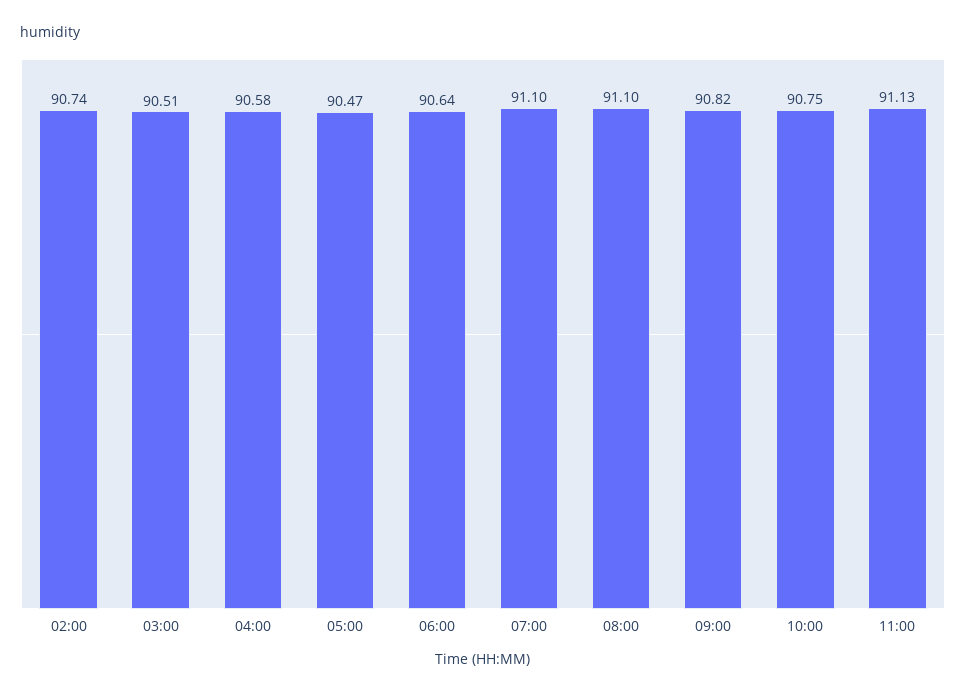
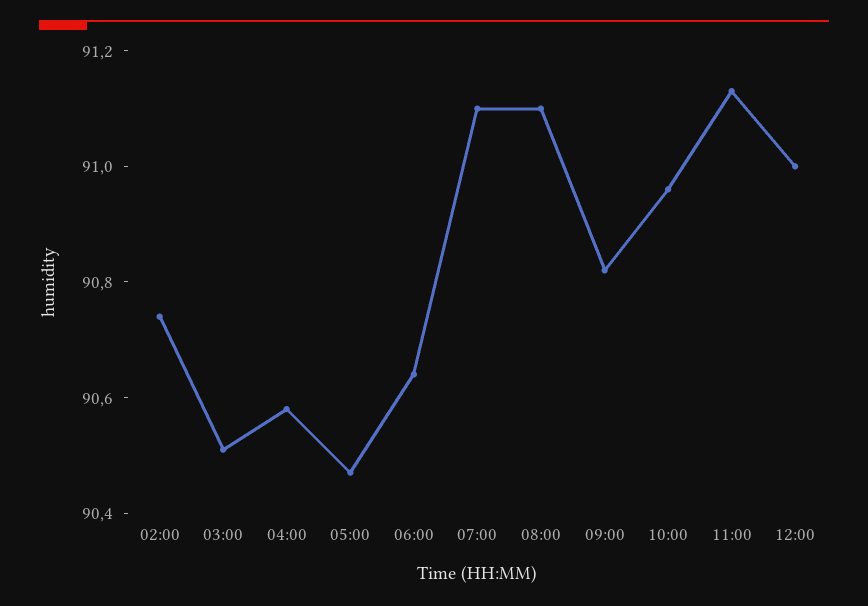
10:00: 90.75 -> 90.95
12:00: none -> 91

